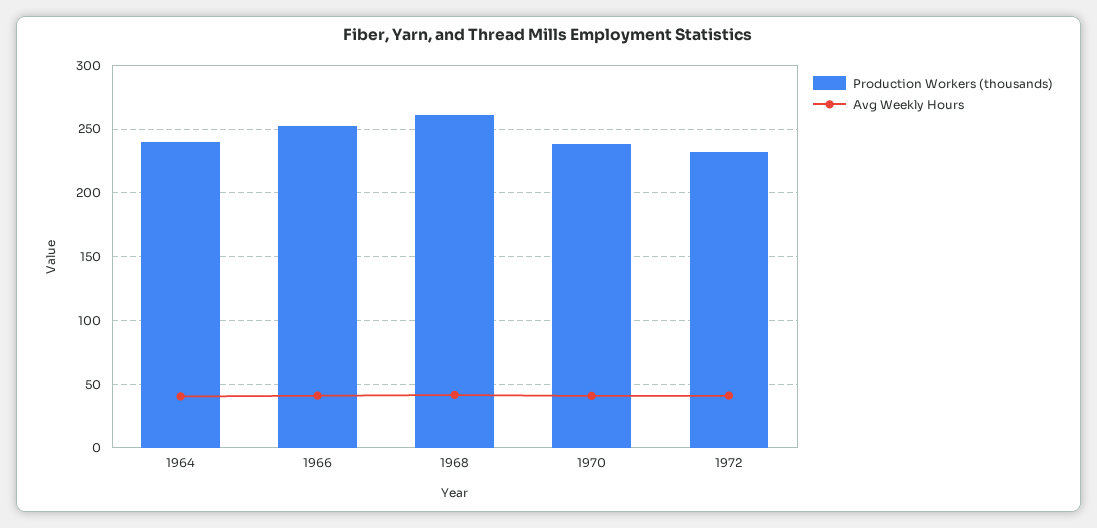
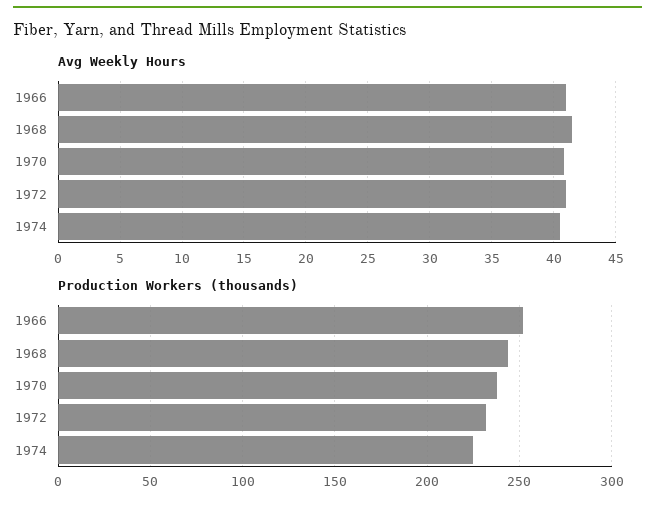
Production Workers (thousands), 1964: 240 -> none
Avg Weekly Hours, 1964: 40 -> none
Production Workers (thousands), 1968: 260 -> 245
Avg Weekly Hours, 1974: none -> 40.5
Production Workers (thousands), 1974: none -> 225

